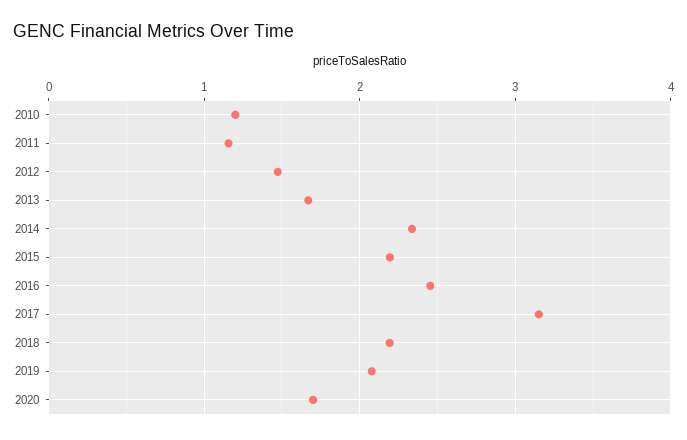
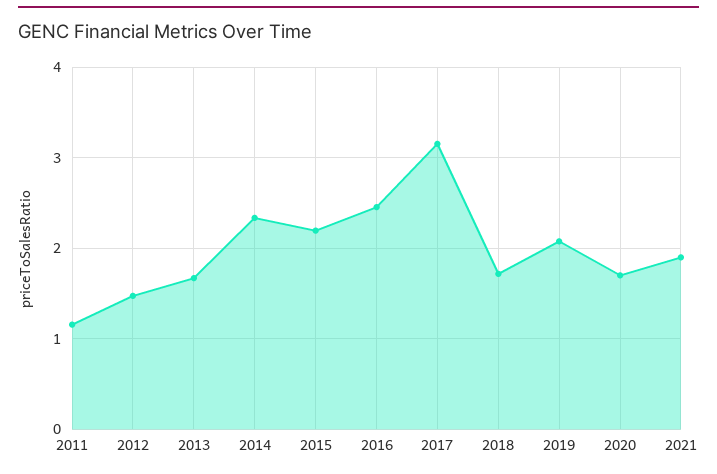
2010: 1.2 -> none
2018: 2.2 -> 1.7
2021: none -> 1.9

